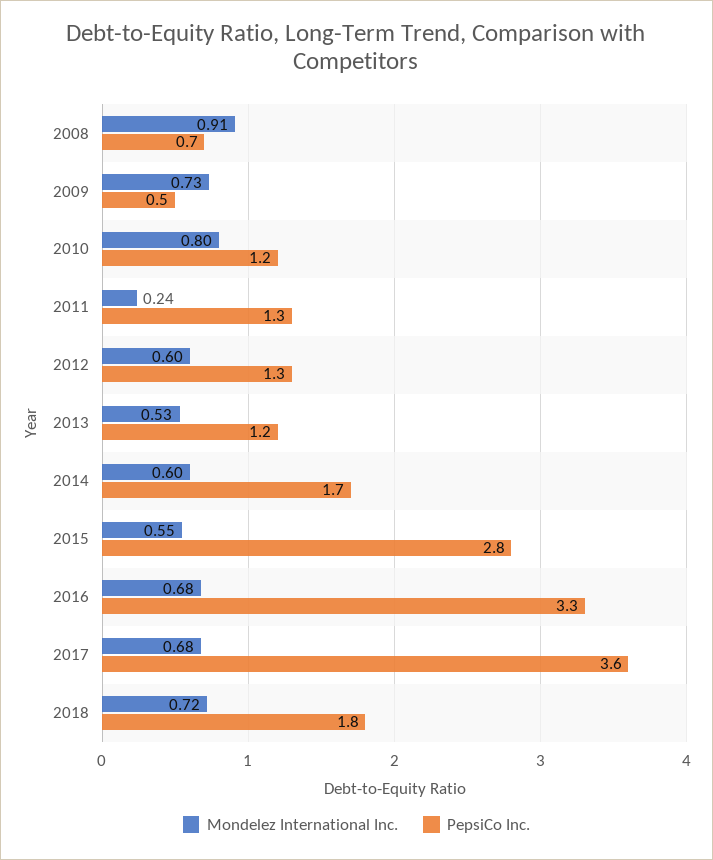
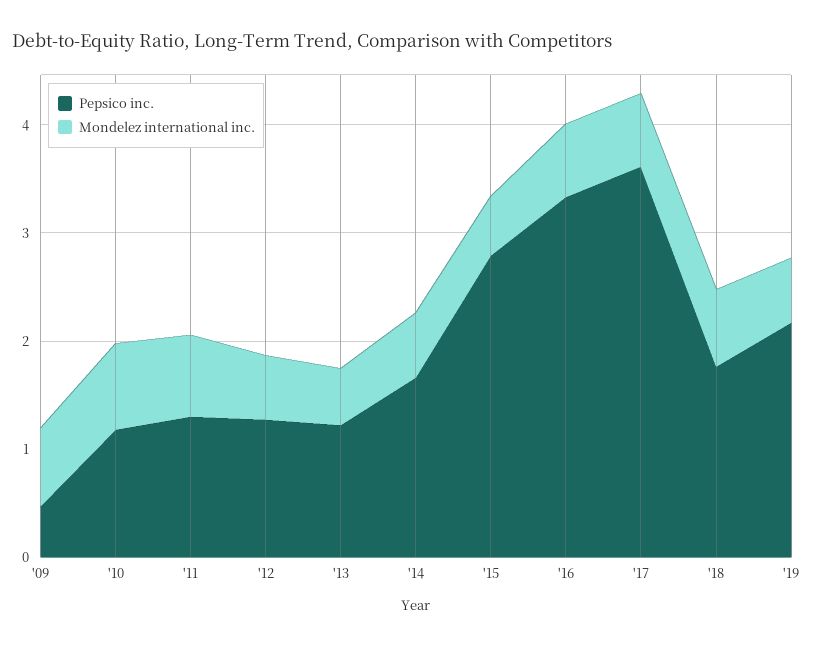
Mondelez International Inc., 2008: 0.91 -> none
PepsiCo Inc., 2008: 0.7 -> none
Mondelez International Inc., 2011: 0.24 -> 0.8
PepsiCo Inc., '19: none -> 2.2
Mondelez International Inc., '19: none -> 0.6

